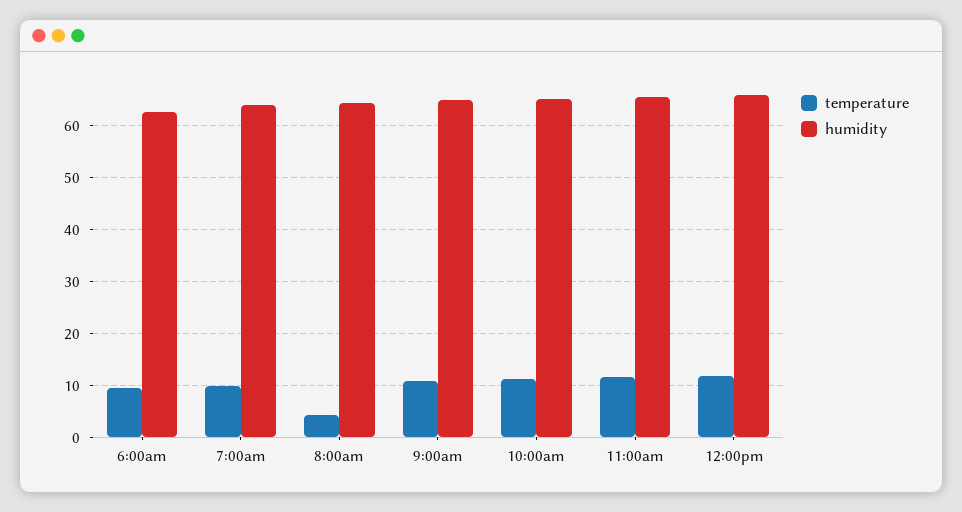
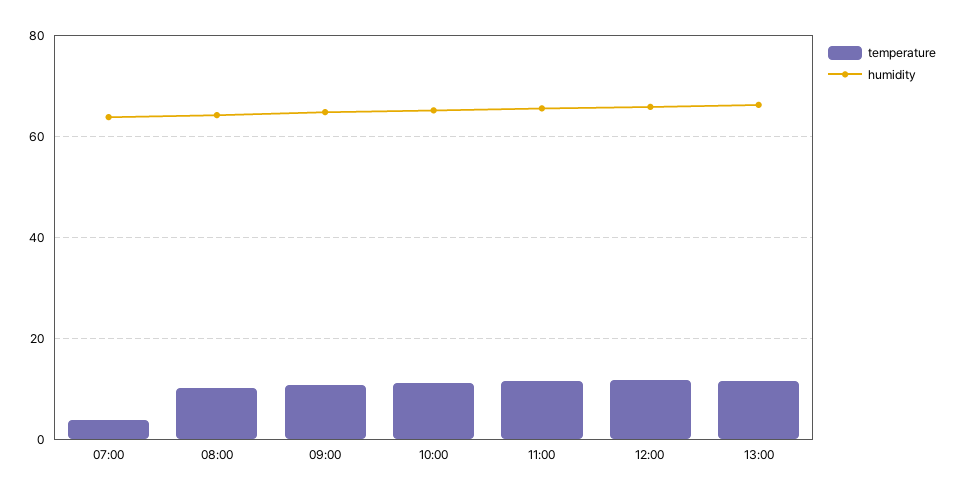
temperature, 6:00am: 10 -> none
humidity, 6:00am: 62 -> none
temperature, 7:00am: 10 -> 4
temperature, 8:00am: 4 -> 10
temperature, 13:00: none -> 12
humidity, 13:00: none -> 66

